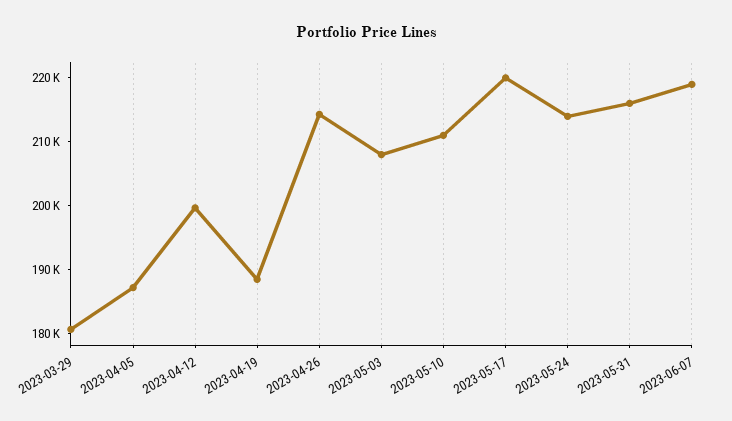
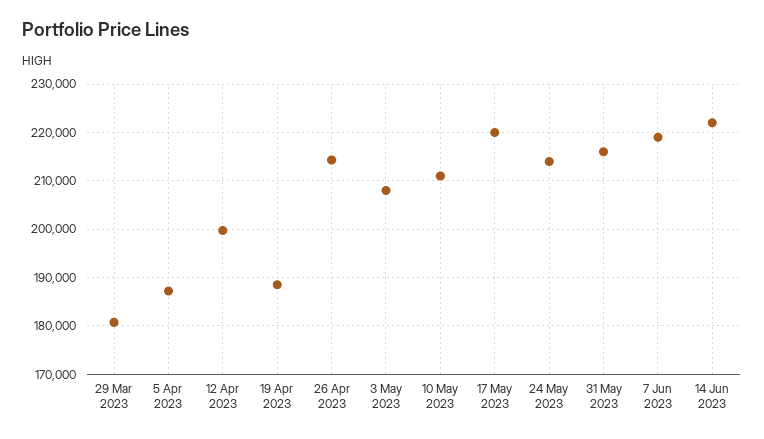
14 Jun 2023: none -> 222000

